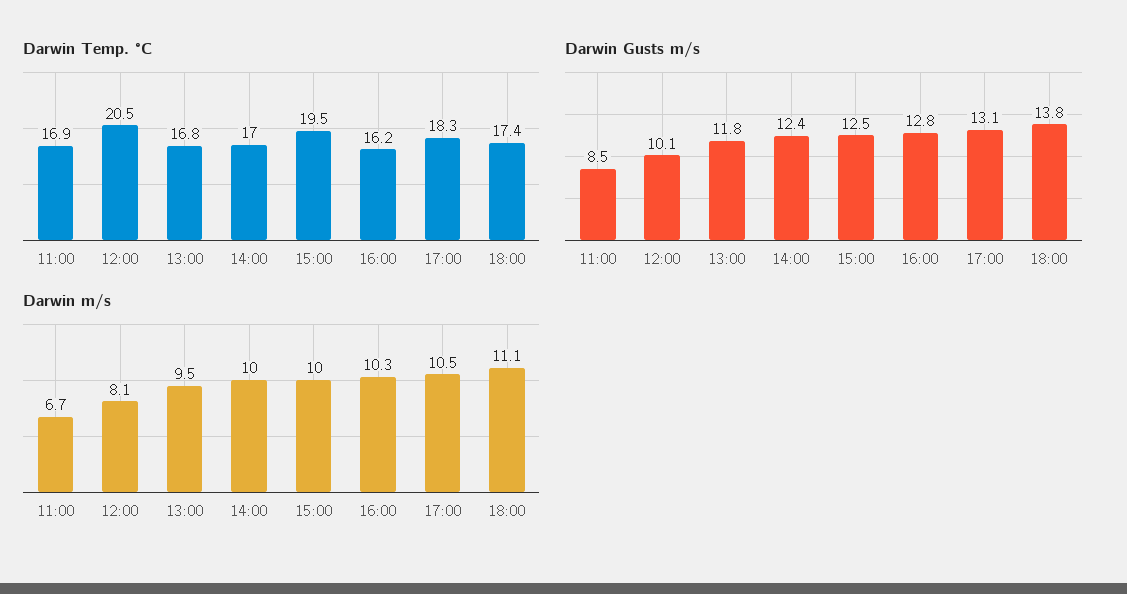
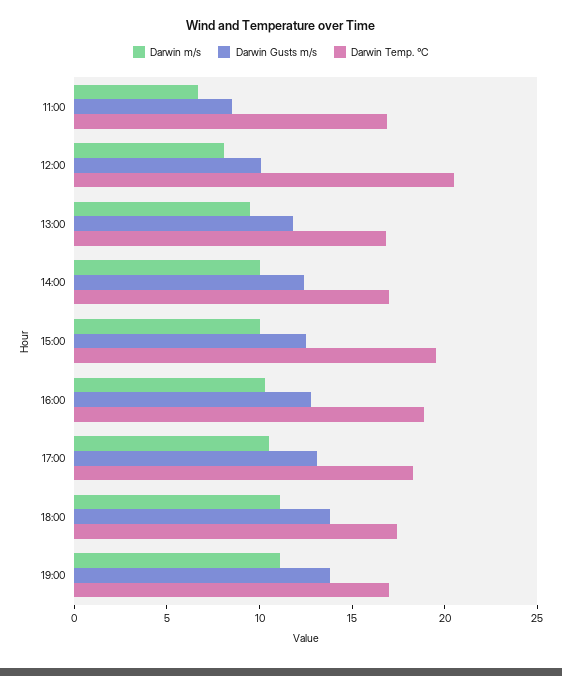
Darwin Temp. °C, 16:00: 16.2 -> 19
Darwin m/s, 19:00: none -> 11
Darwin Gusts m/s, 19:00: none -> 14
Darwin Temp. °C, 19:00: none -> 17

